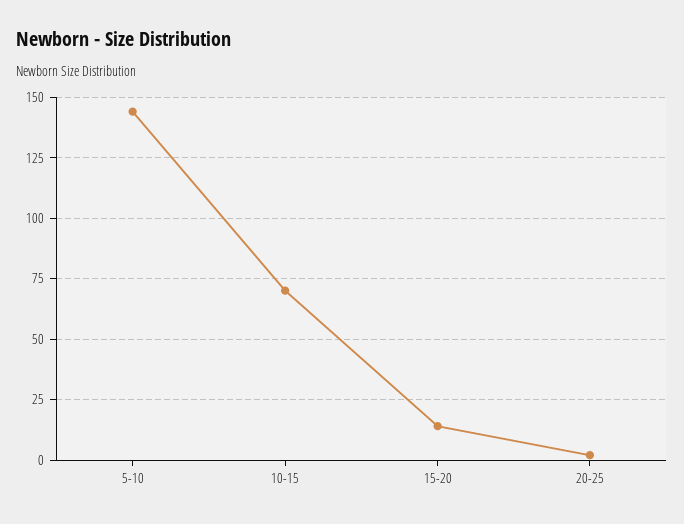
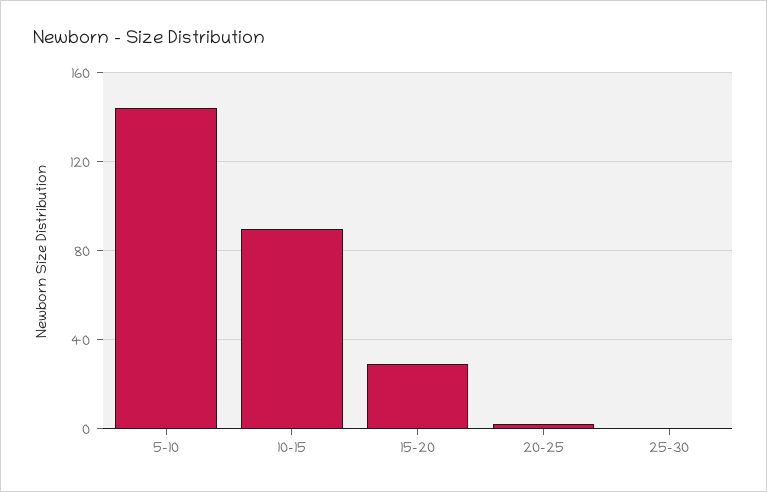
10-15: 70 -> 90
15-20: 15 -> 30
25-30: none -> 0

